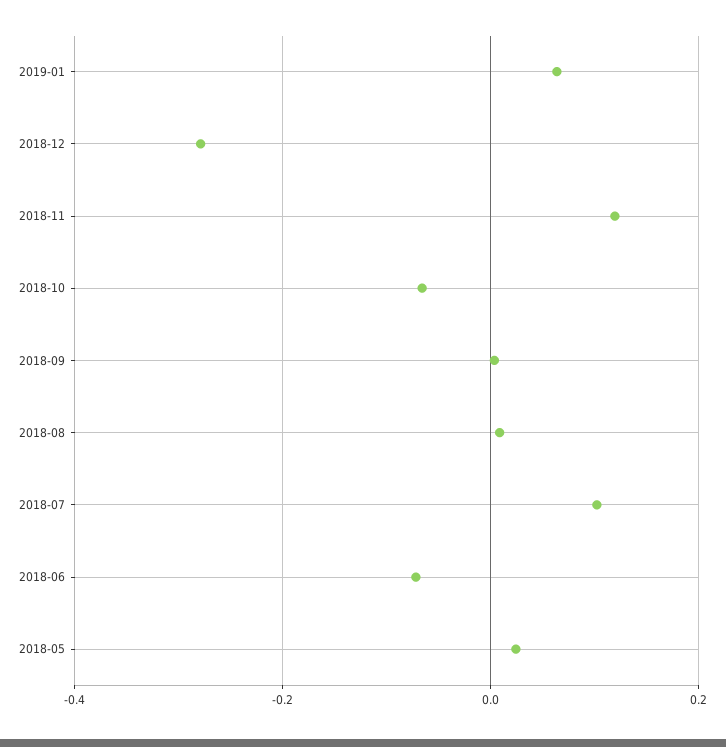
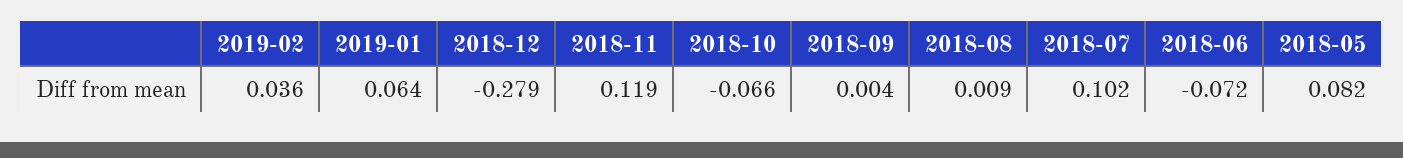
2018-05: 0.02 -> 0.082
2019-02: none -> 0.036

